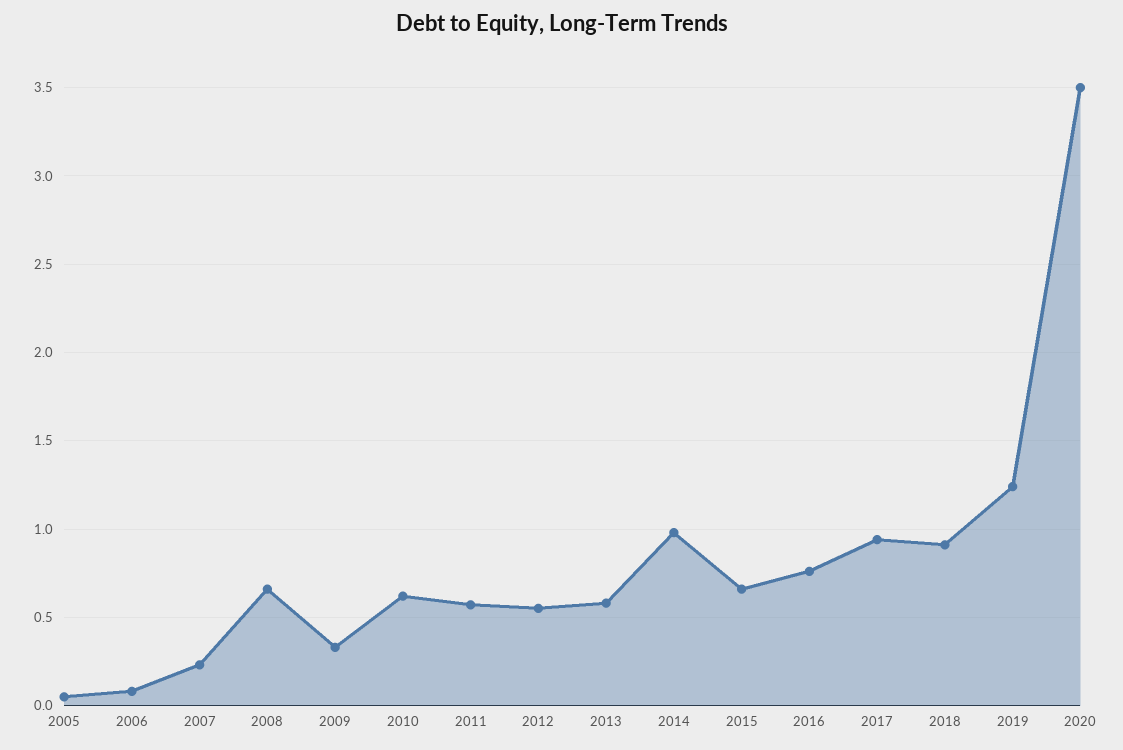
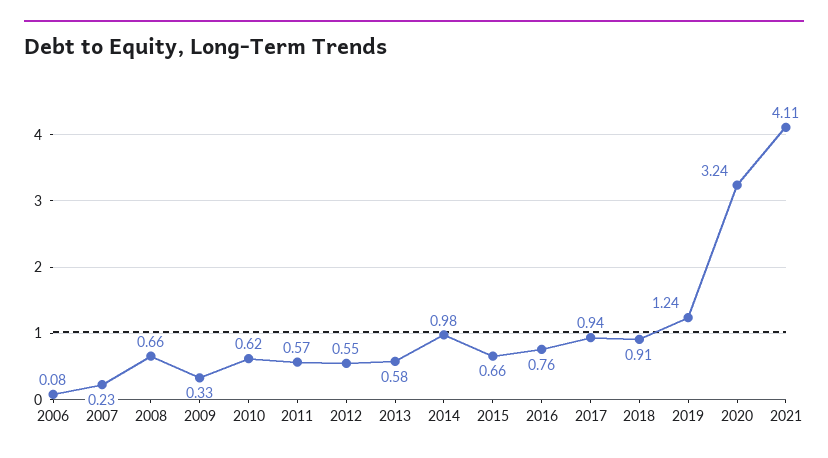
2005: 0.05 -> none
2020: 3.5 -> 3.24
2021: none -> 4.11

